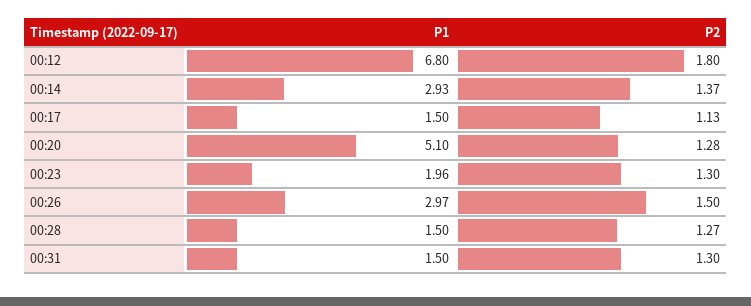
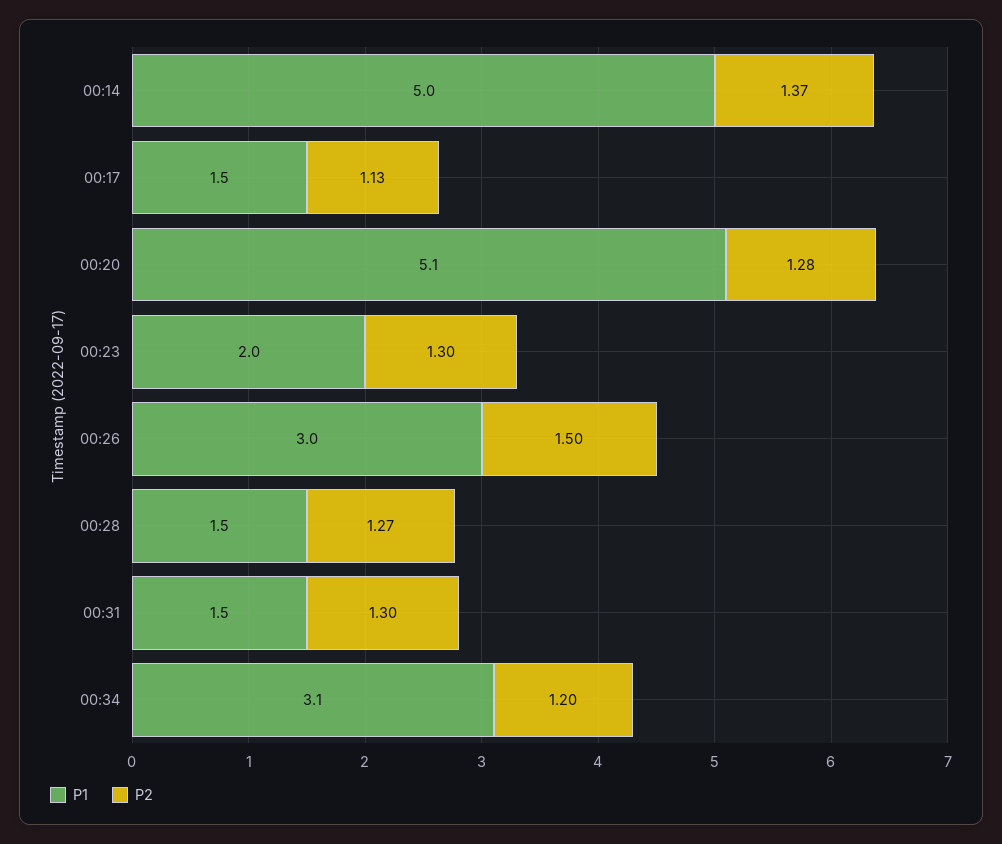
P1, 00:12: 6.8 -> none
P2, 00:12: 1.8 -> none
P1, 00:14: 2.93 -> 5
P1, 00:34: none -> 3.1
P2, 00:34: none -> 1.2

